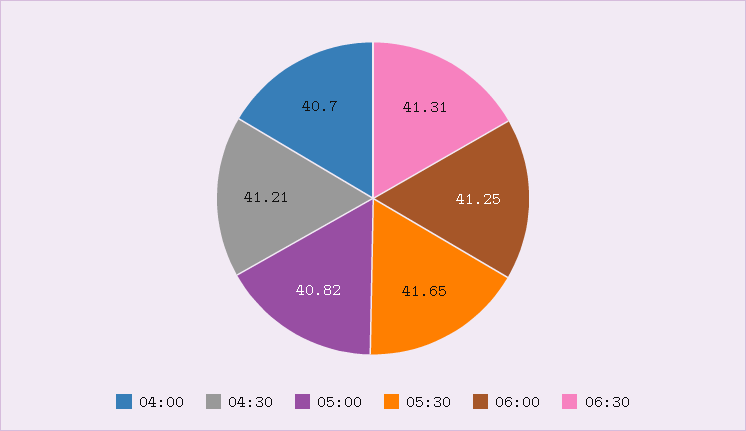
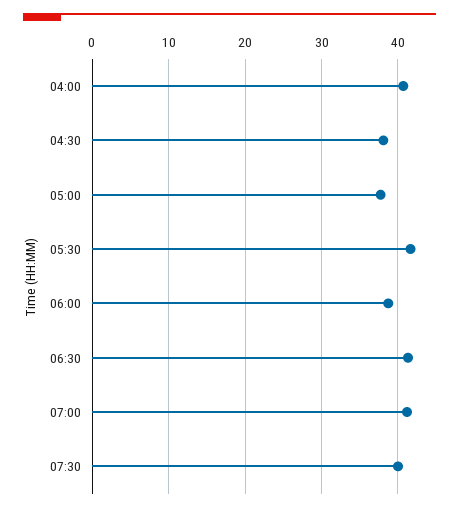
04:30: 41.21 -> 38
05:00: 40.82 -> 38
06:00: 41.25 -> 39
07:00: none -> 41
07:30: none -> 40

